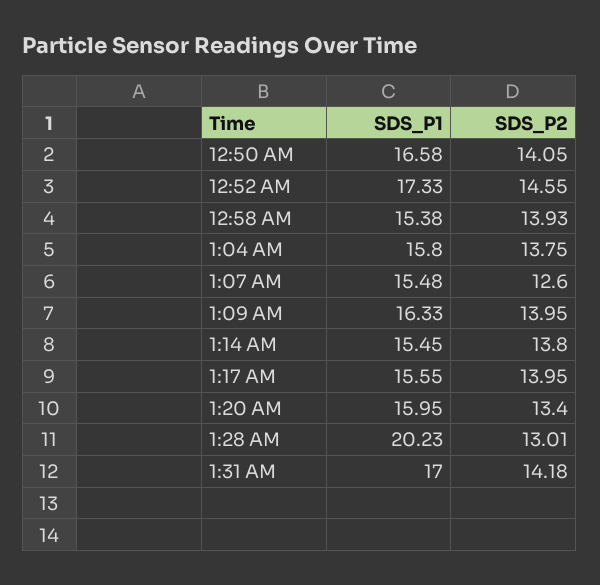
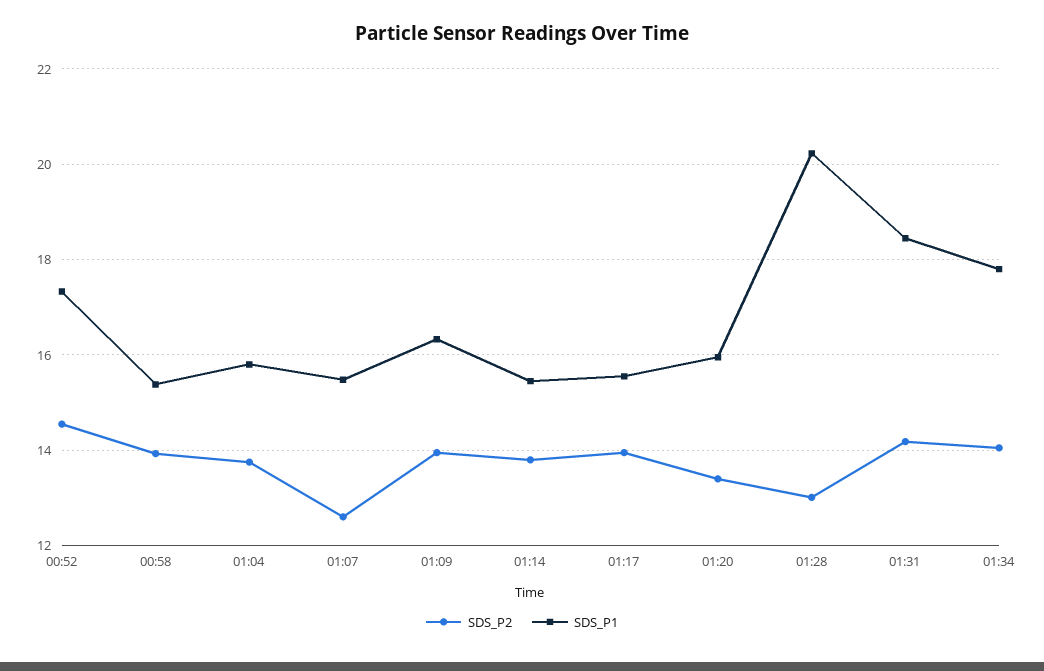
SDS_P1, 12:50 AM: 16.58 -> none
SDS_P2, 12:50 AM: 14.05 -> none
SDS_P1, 1:31 AM: 17 -> 18.4
SDS_P2, 01:34: none -> 14
SDS_P1, 01:34: none -> 17.8

